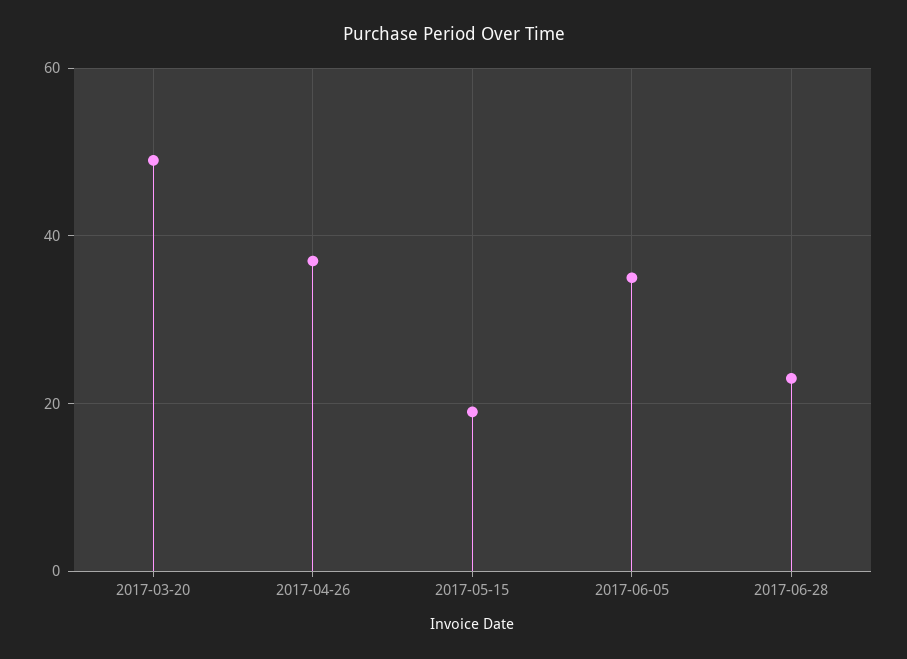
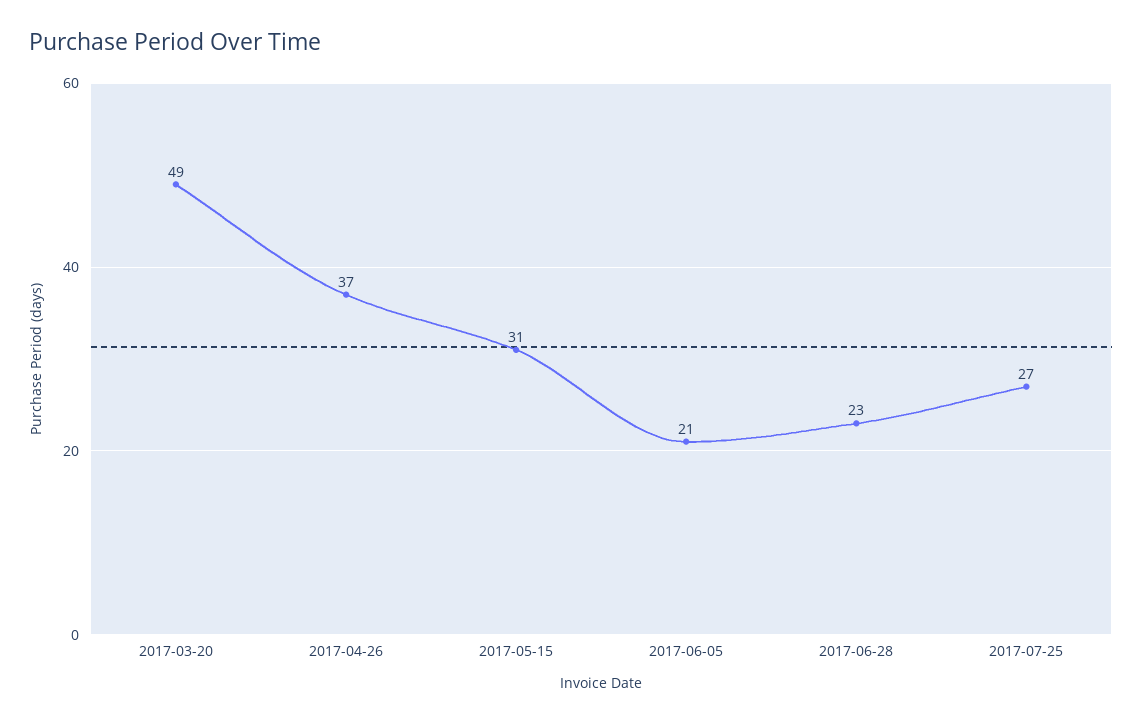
2017-05-15: 20 -> 31
2017-06-05: 35 -> 21
2017-07-25: none -> 27

